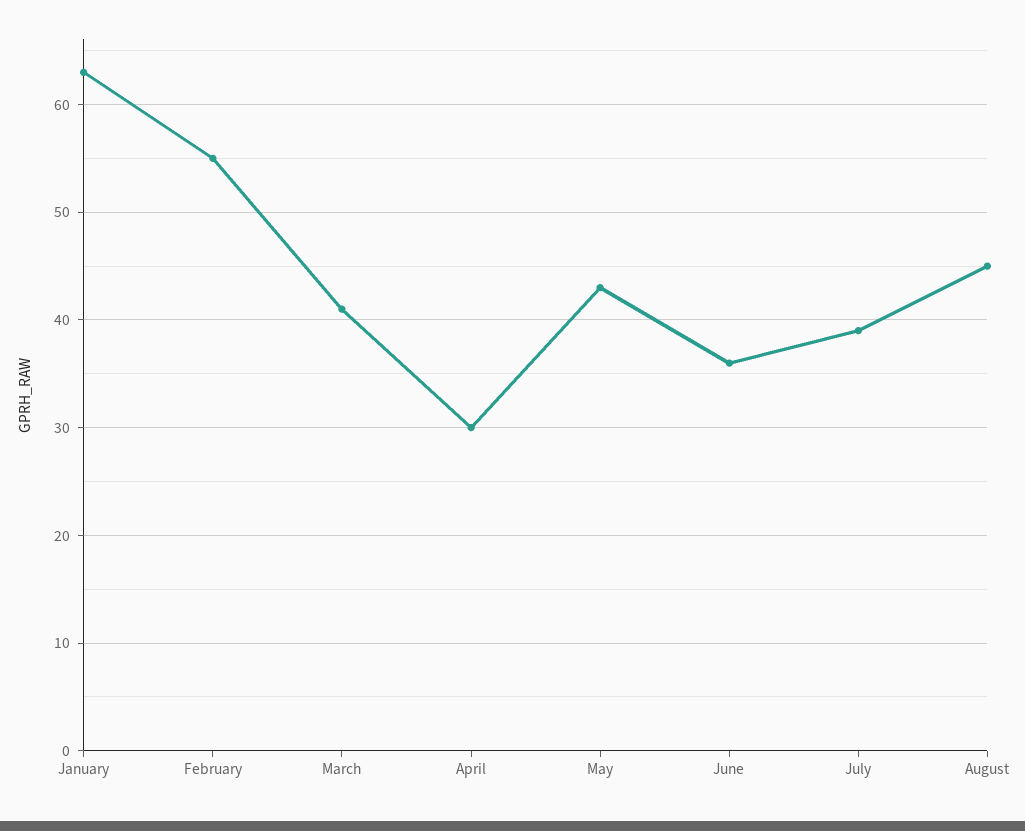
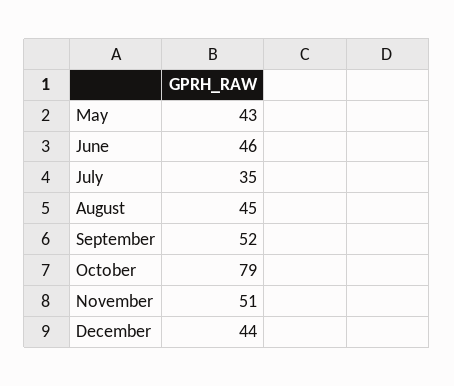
January: 63 -> none
February: 55 -> none
March: 41 -> none
April: 30 -> none
June: 36 -> 46
July: 39 -> 35
September: none -> 52
October: none -> 79
November: none -> 51
December: none -> 44

